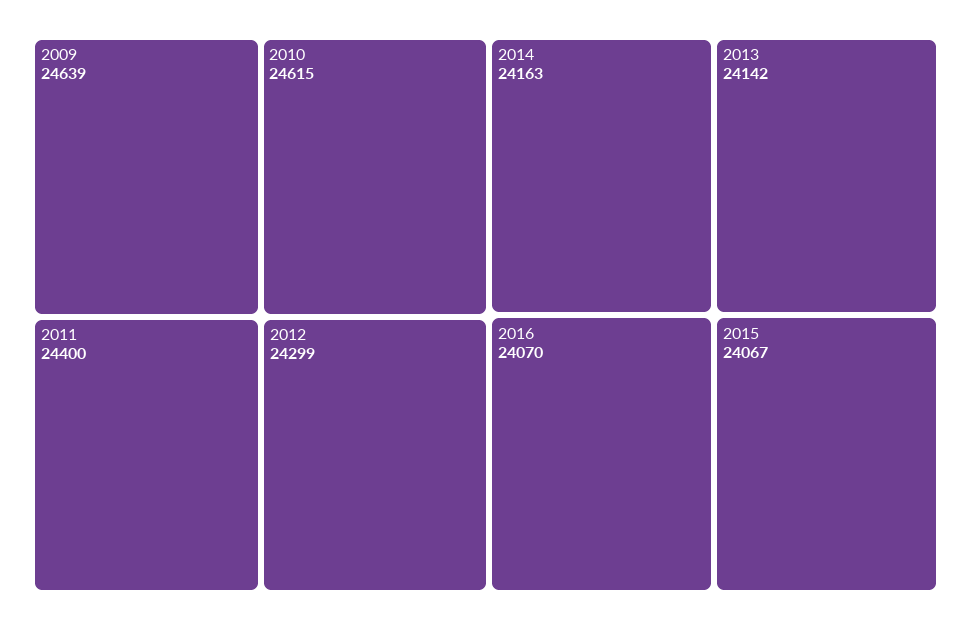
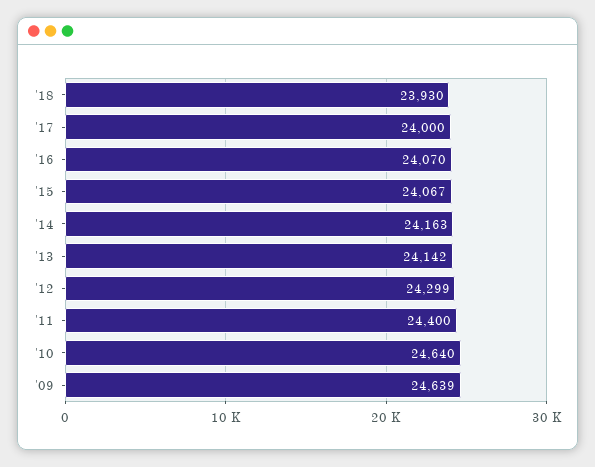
2010: 24615 -> 24640
'18: none -> 23930
'17: none -> 24000

